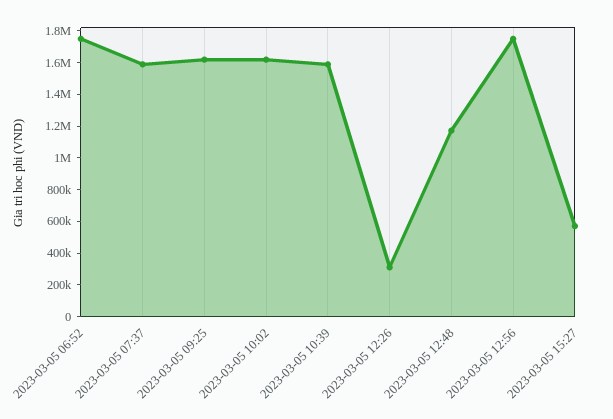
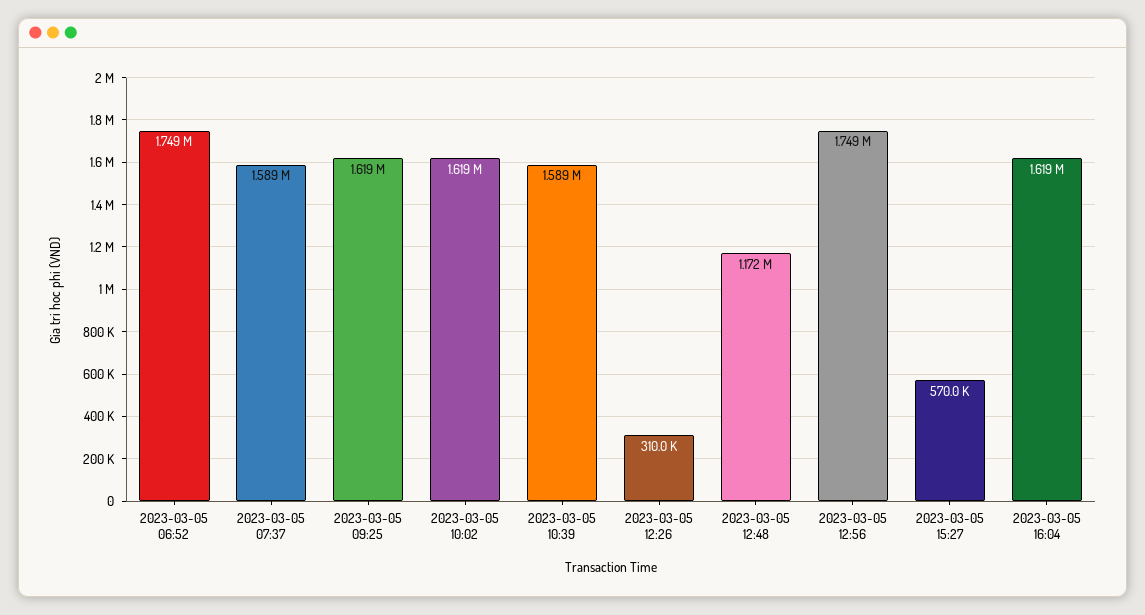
2023-03-05 16:04: none -> 1619000

